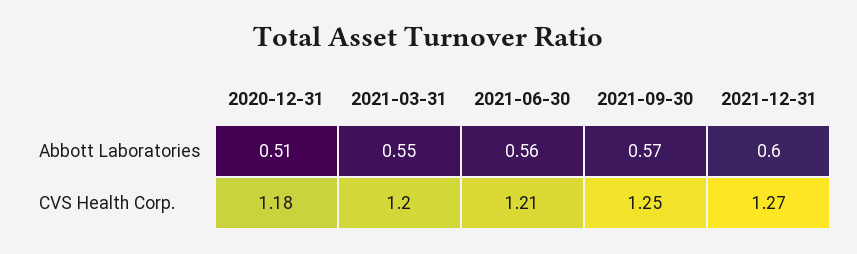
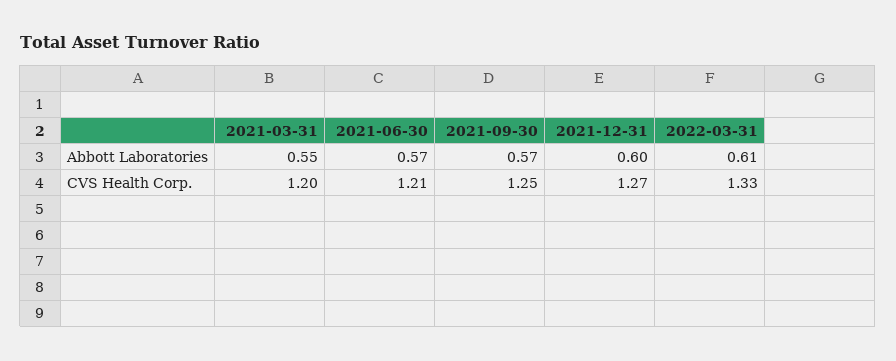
2020-12-31, Abbott Laboratories: 0.51 -> none
2021-06-30, Abbott Laboratories: 0.56 -> 0.57
2020-12-31, CVS Health Corp.: 1.18 -> none
2022-03-31, Abbott Laboratories: none -> 0.61
2022-03-31, CVS Health Corp.: none -> 1.33

